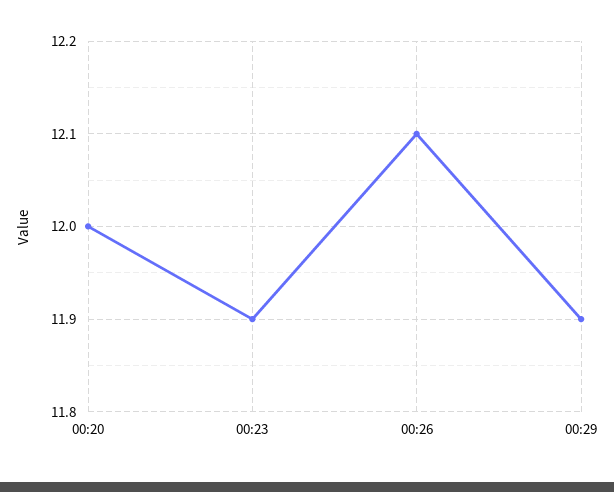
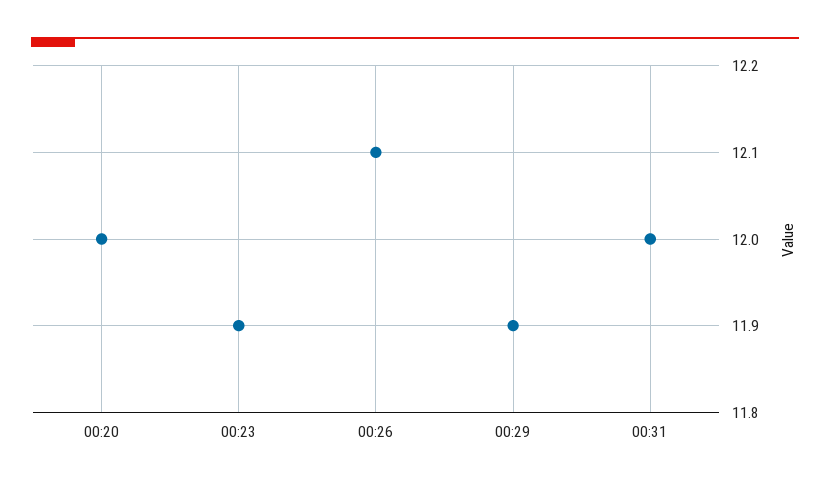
00:31: none -> 12

